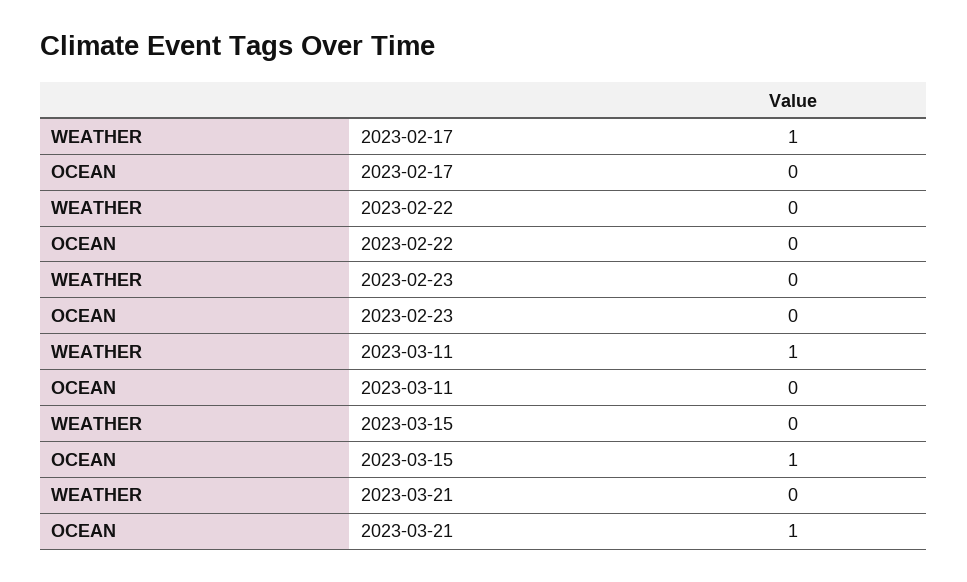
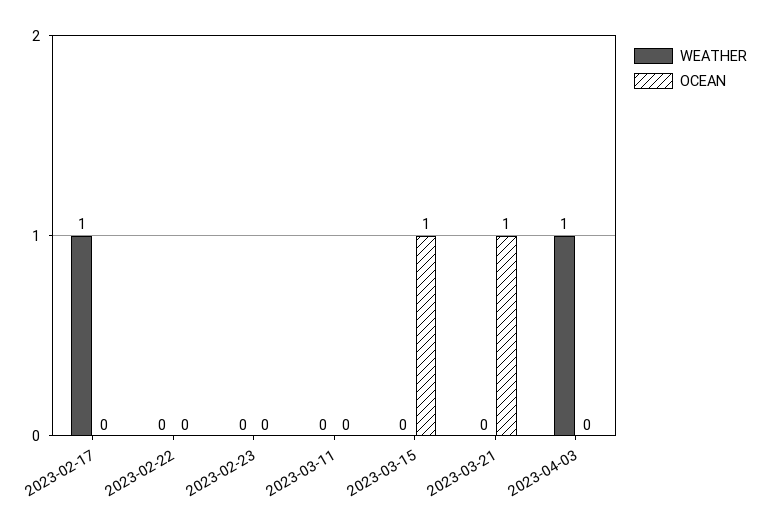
WEATHER, 2023-03-11: 1 -> 0
WEATHER, 2023-04-03: none -> 1
OCEAN, 2023-04-03: none -> 0

